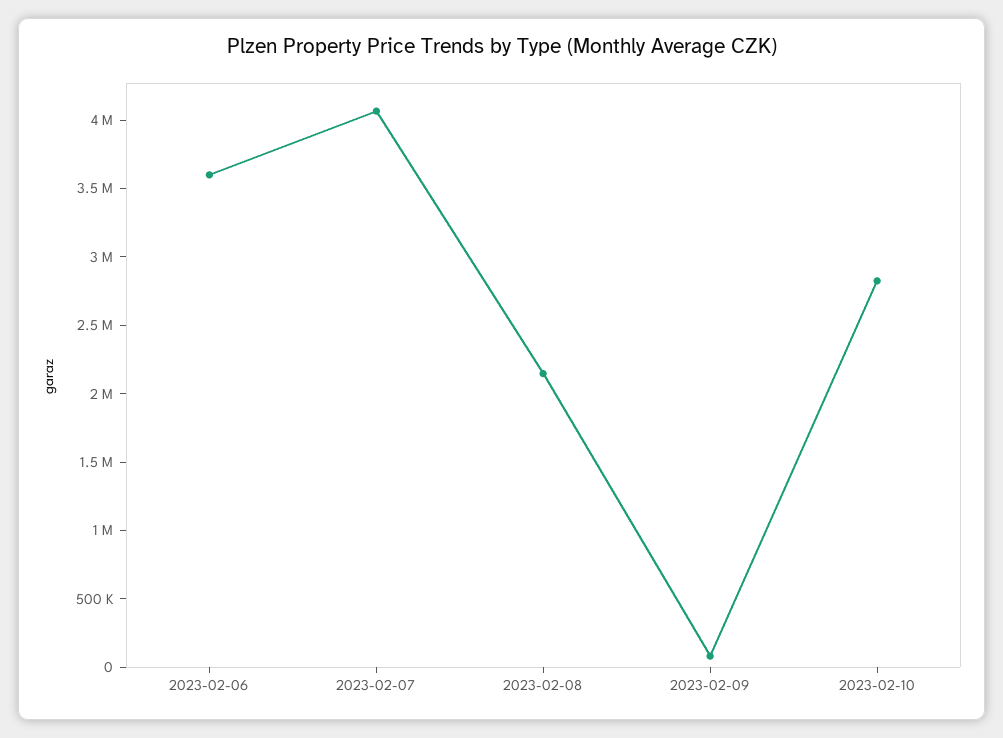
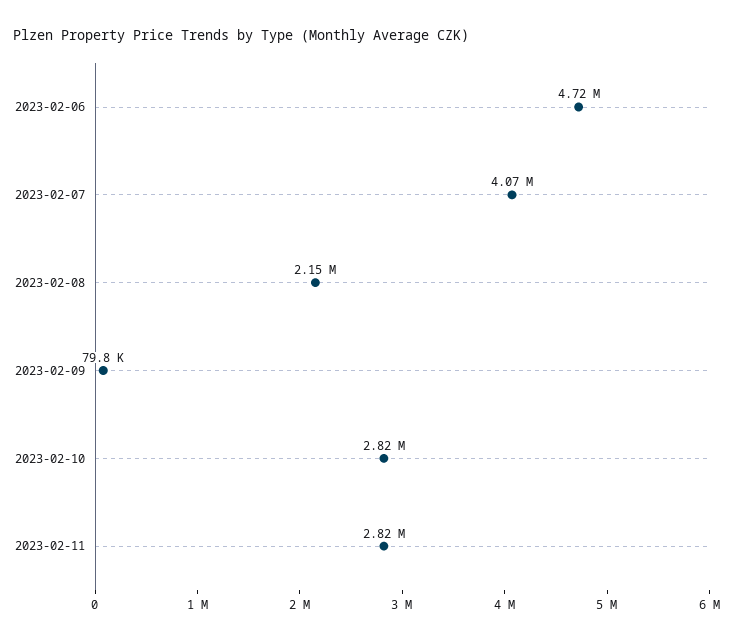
2023-02-06: 3600000 -> 4720000
2023-02-11: none -> 2820000

